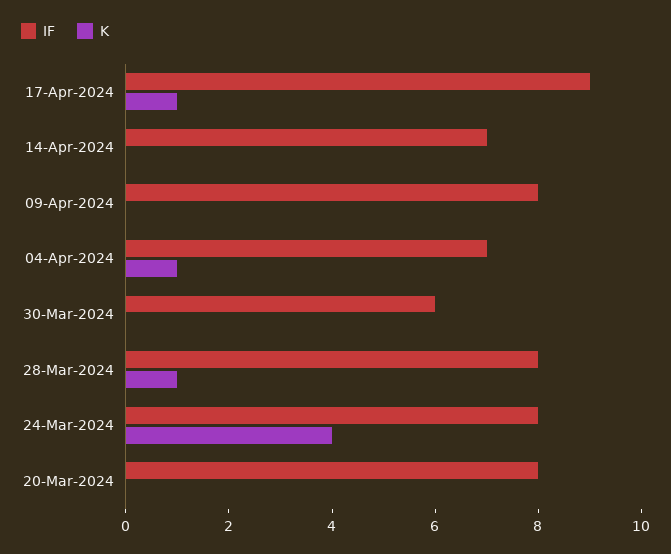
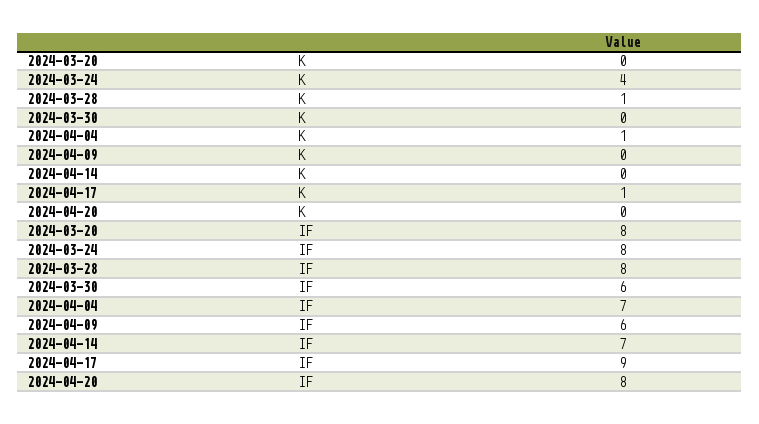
IF, 09-Apr-2024: 8 -> 6
K, 2024-04-20: none -> 0
IF, 2024-04-20: none -> 8

